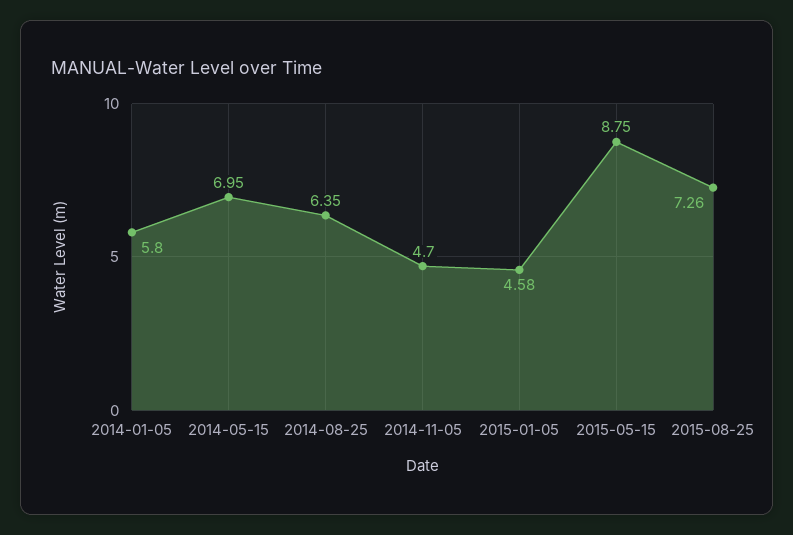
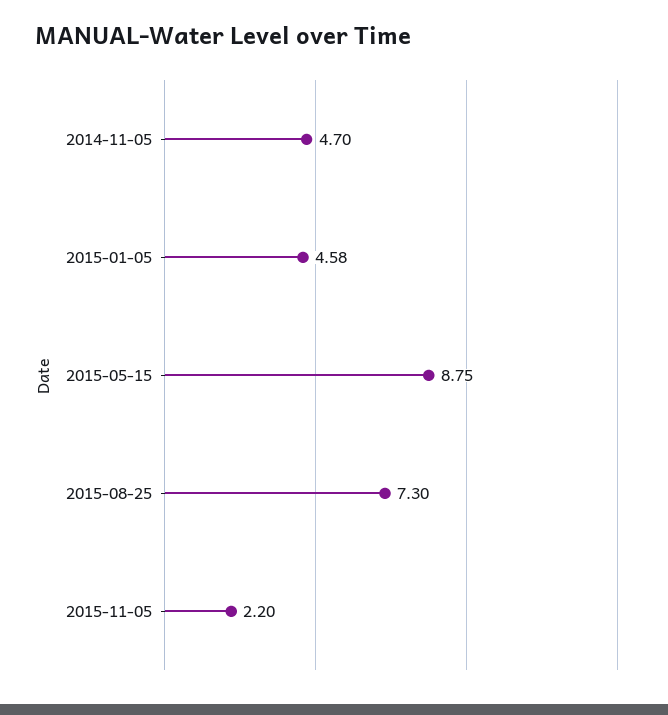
2014-01-05: 5.8 -> none
2014-05-15: 6.95 -> none
2014-08-25: 6.35 -> none
2015-08-25: 7.26 -> 7.3
2015-11-05: none -> 2.2

